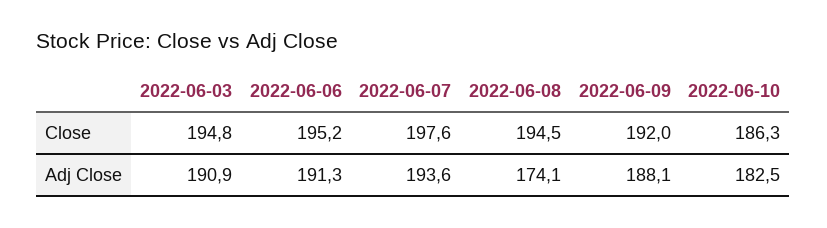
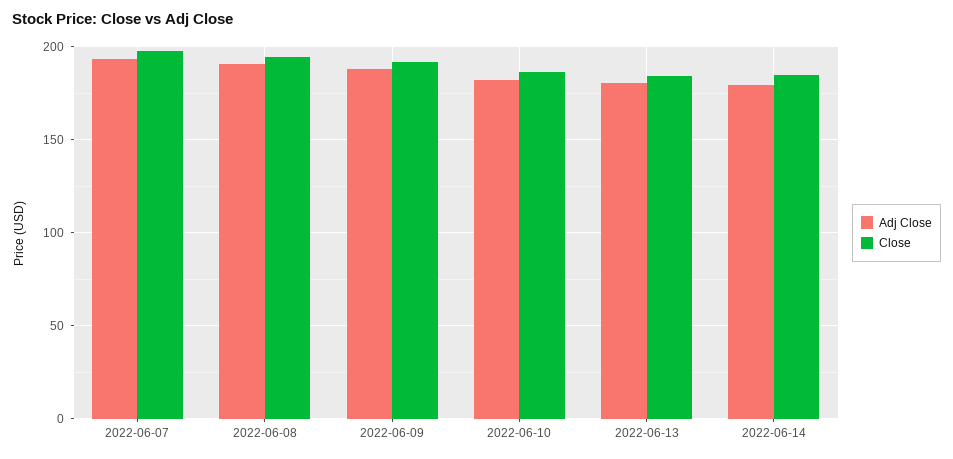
Close, 2022-06-03: 194.8 -> none
Close, 2022-06-06: 195.2 -> none
Adj Close, 2022-06-03: 190.9 -> none
Adj Close, 2022-06-06: 191.3 -> none
Adj Close, 2022-06-08: 174.1 -> 190
Adj Close, 2022-06-13: none -> 180
Close, 2022-06-13: none -> 185
Adj Close, 2022-06-14: none -> 180
Close, 2022-06-14: none -> 185

